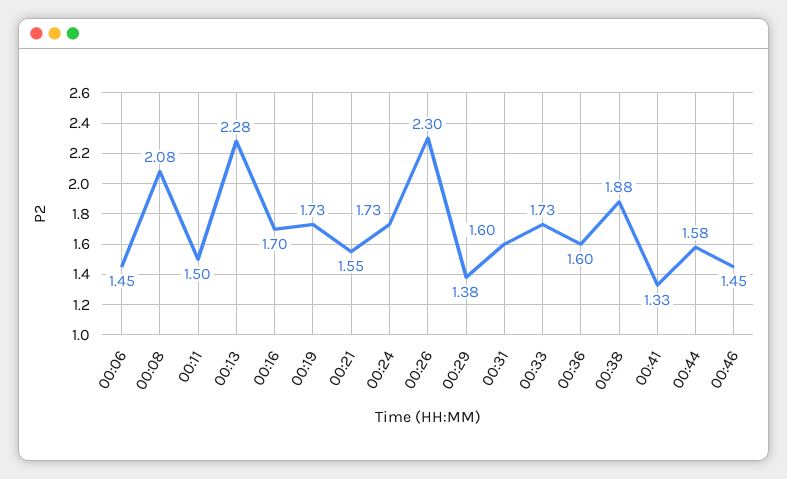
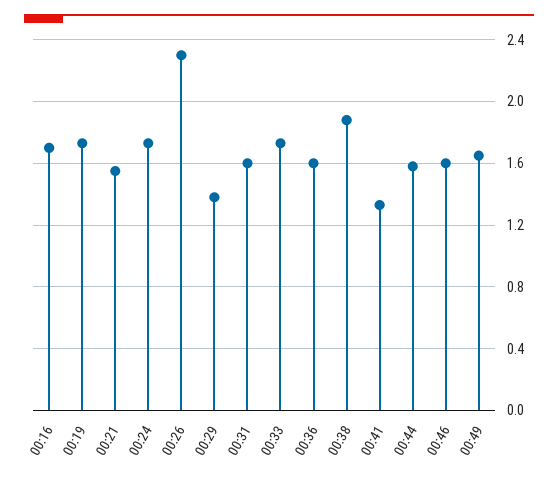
00:06: 1.45 -> none
00:08: 2.08 -> none
00:11: 1.5 -> none
00:13: 2.28 -> none
00:46: 1.45 -> 1.6
00:49: none -> 1.65

